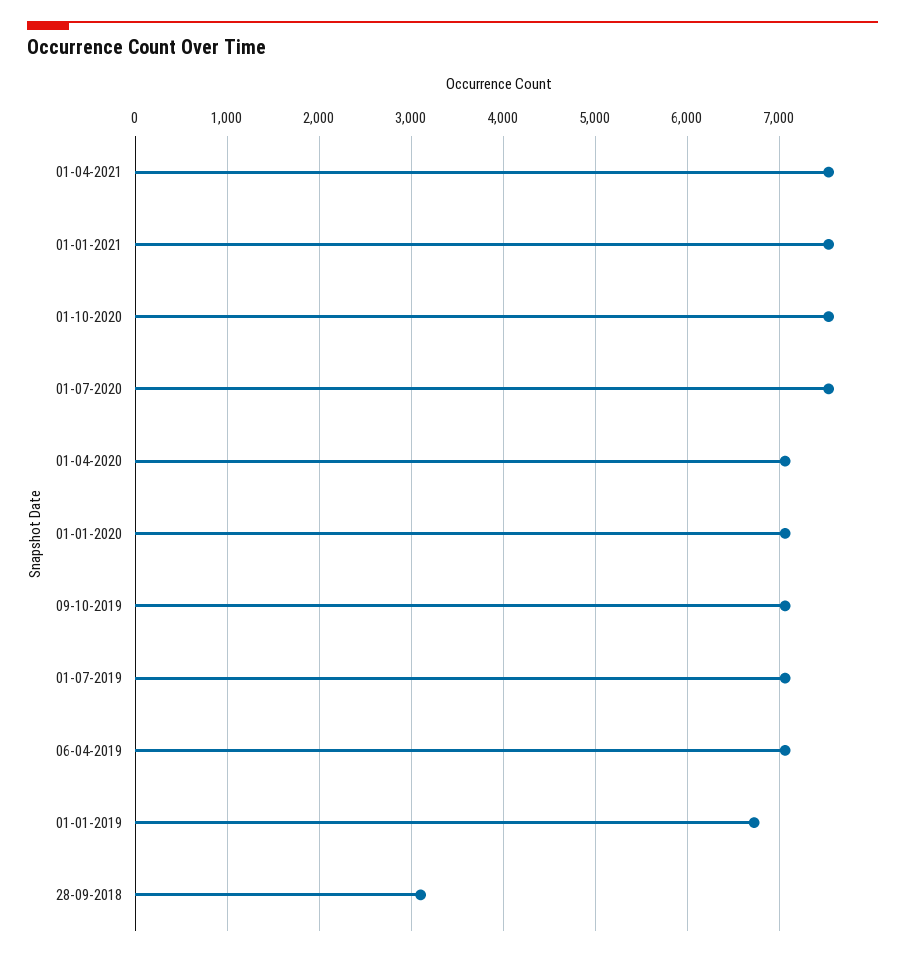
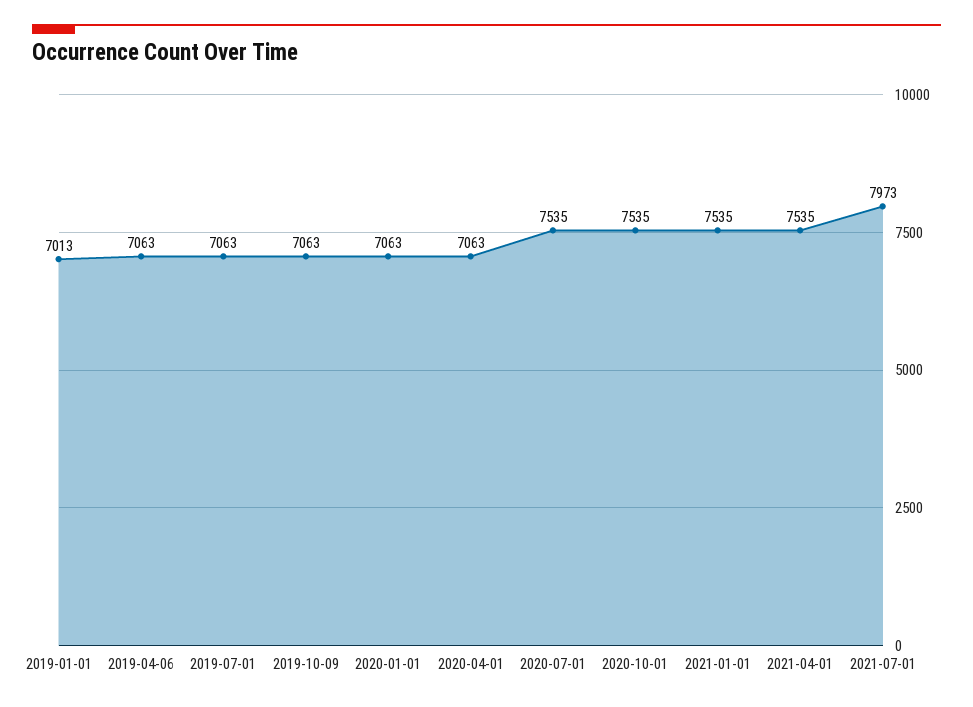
01-01-2019: 6700 -> 7013
28-09-2018: 3100 -> none
2021-07-01: none -> 7973

